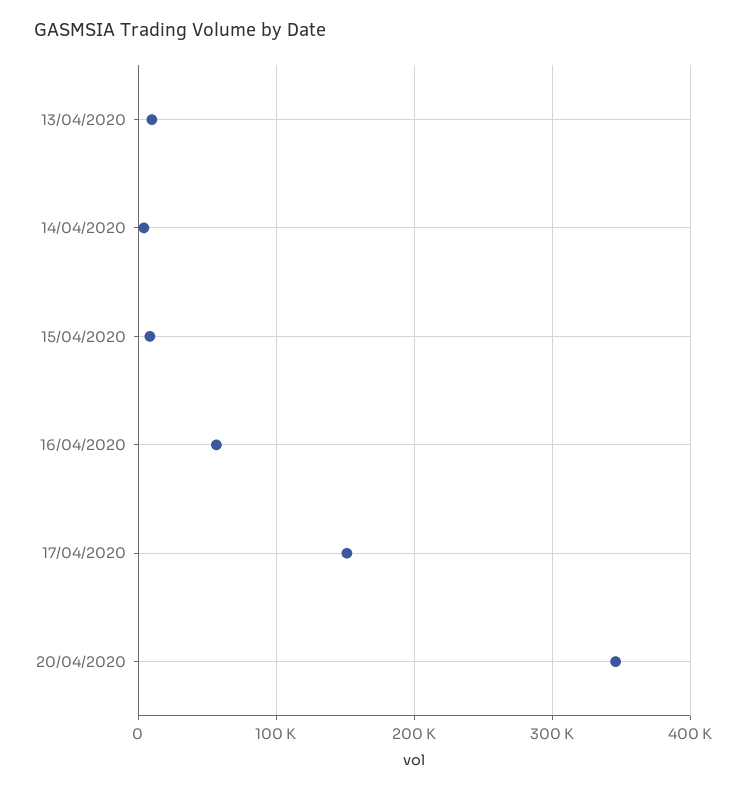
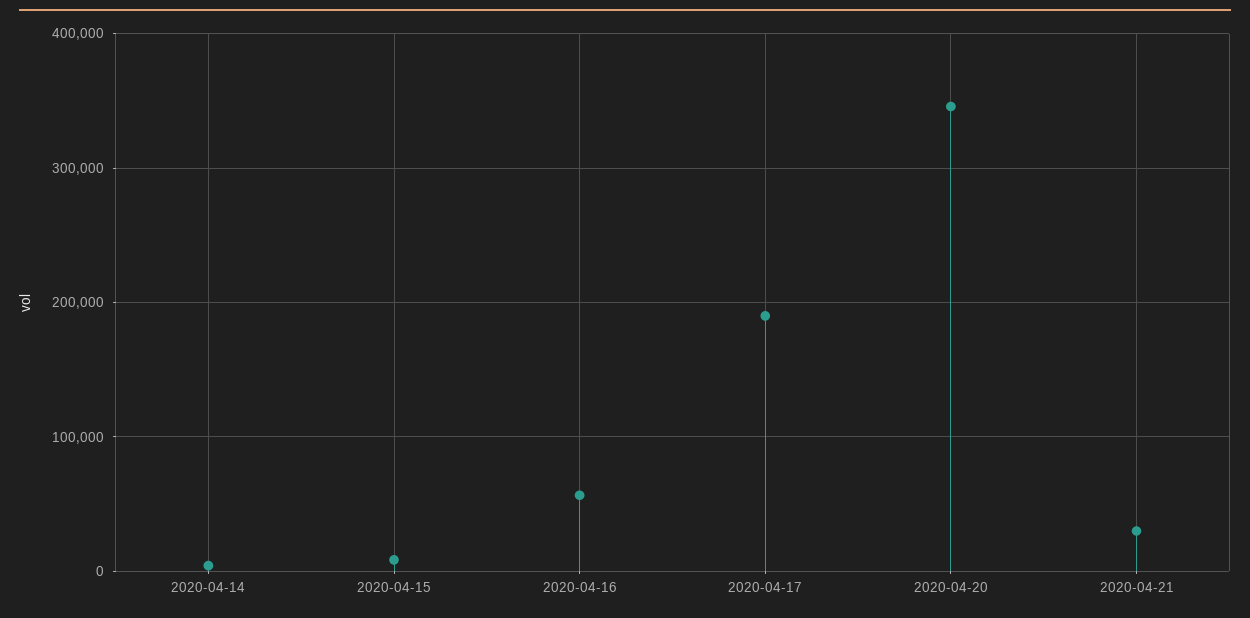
13/04/2020: 10000 -> none
17/04/2020: 150000 -> 190000
2020-04-21: none -> 30000

